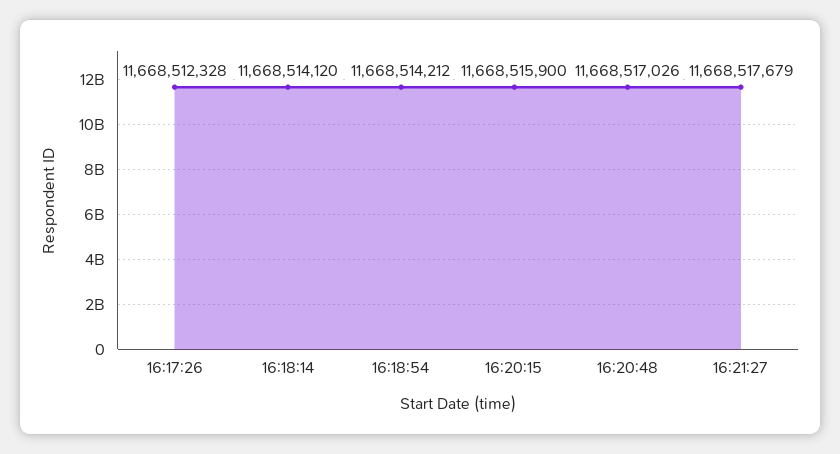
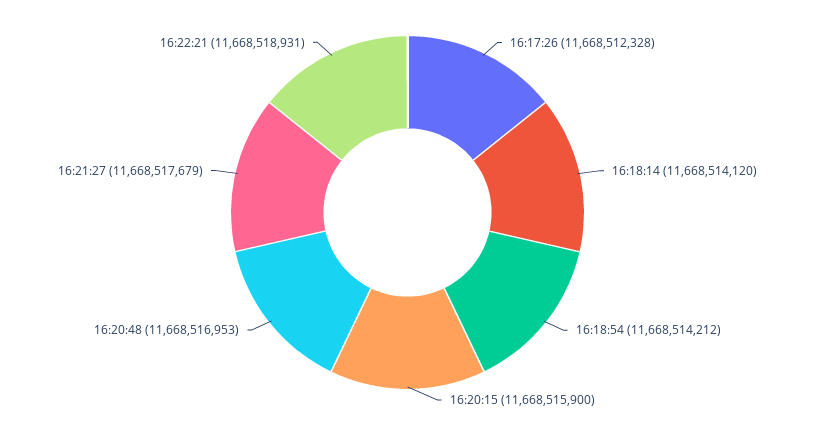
16:20:48: 11668517026 -> 11668516953
16:22:21: none -> 11668518931

